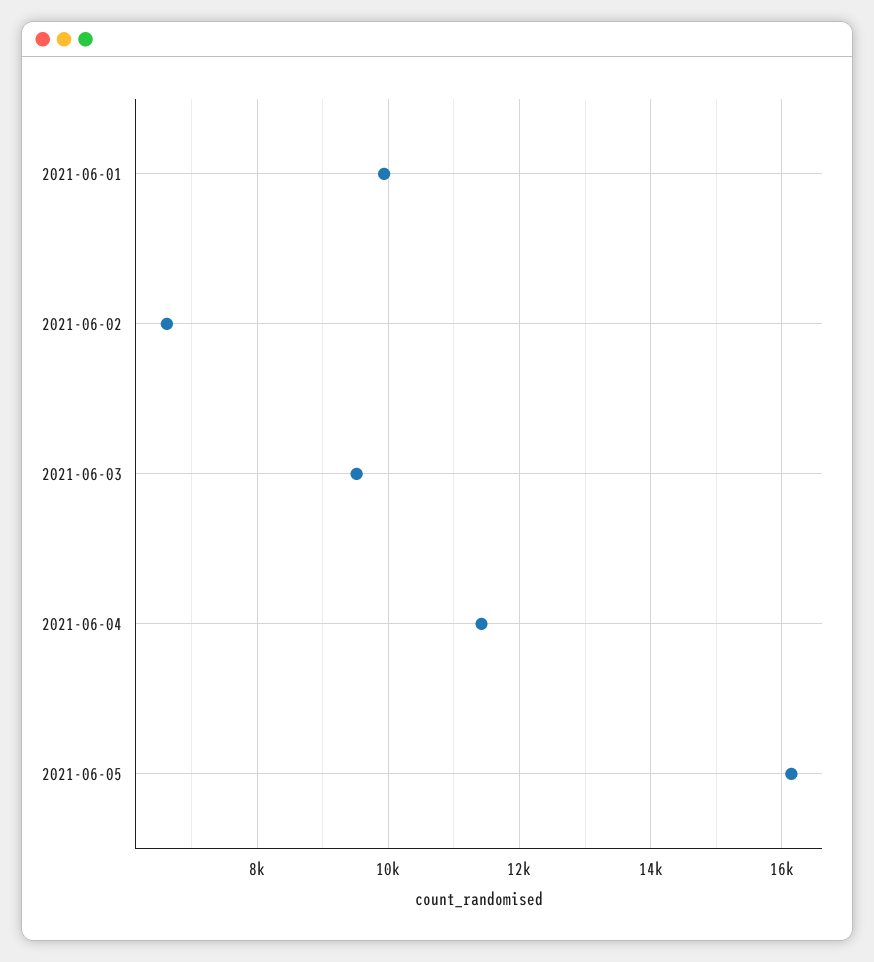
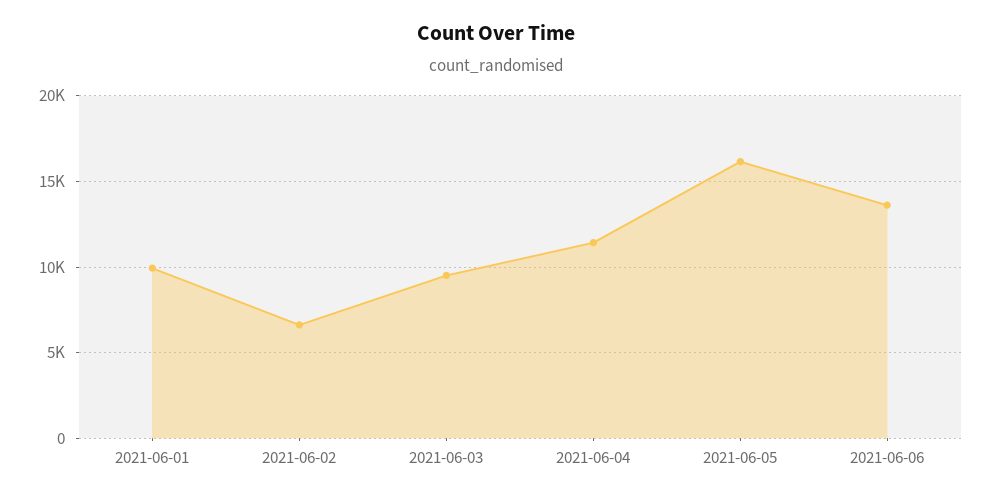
2021-06-06: none -> 13500

